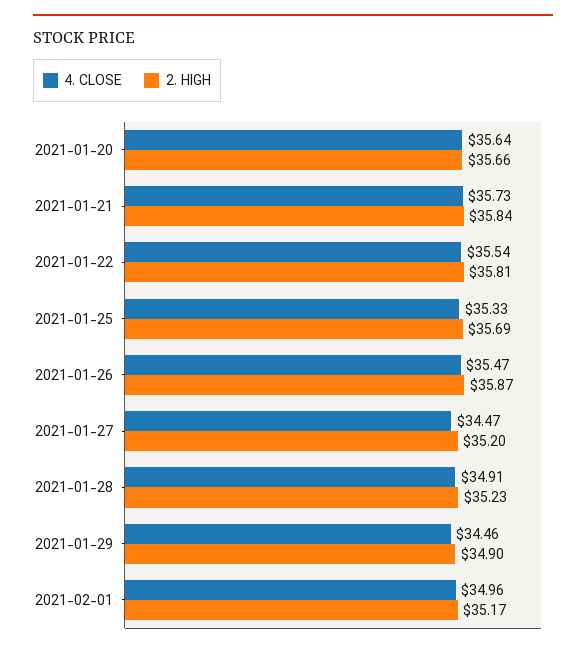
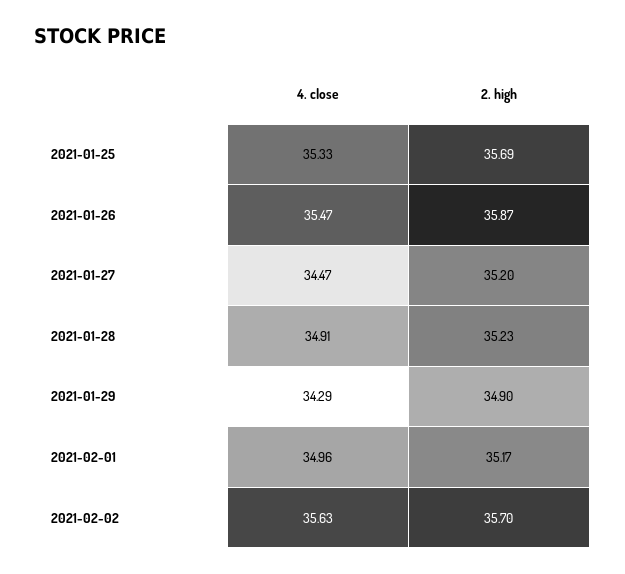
4. CLOSE, 2021-01-20: 35.64 -> none
2. HIGH, 2021-01-20: 35.66 -> none
4. CLOSE, 2021-01-21: 35.73 -> none
2. HIGH, 2021-01-21: 35.84 -> none
4. CLOSE, 2021-01-22: 35.54 -> none
2. HIGH, 2021-01-22: 35.81 -> none
4. CLOSE, 2021-01-29: 34.46 -> 34.29
4. CLOSE, 2021-02-02: none -> 35.63
2. HIGH, 2021-02-02: none -> 35.7

